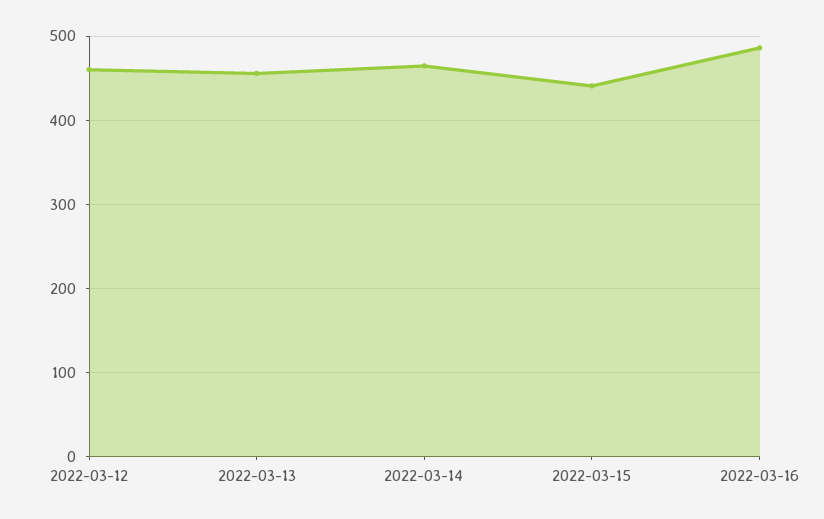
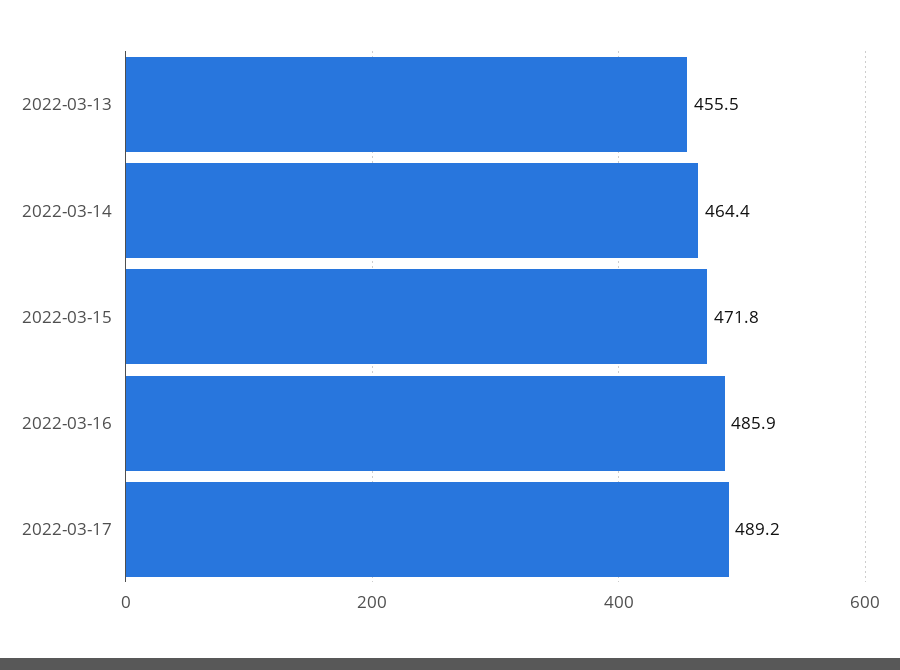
2022-03-12: 460 -> none
2022-03-15: 440 -> 471.8
2022-03-17: none -> 489.2

